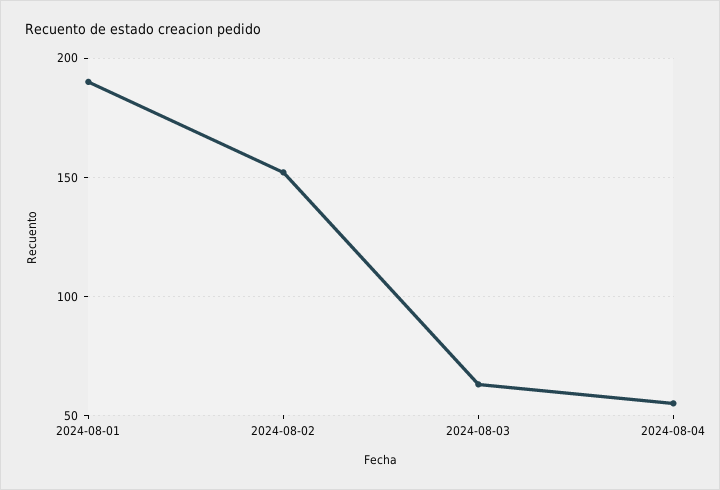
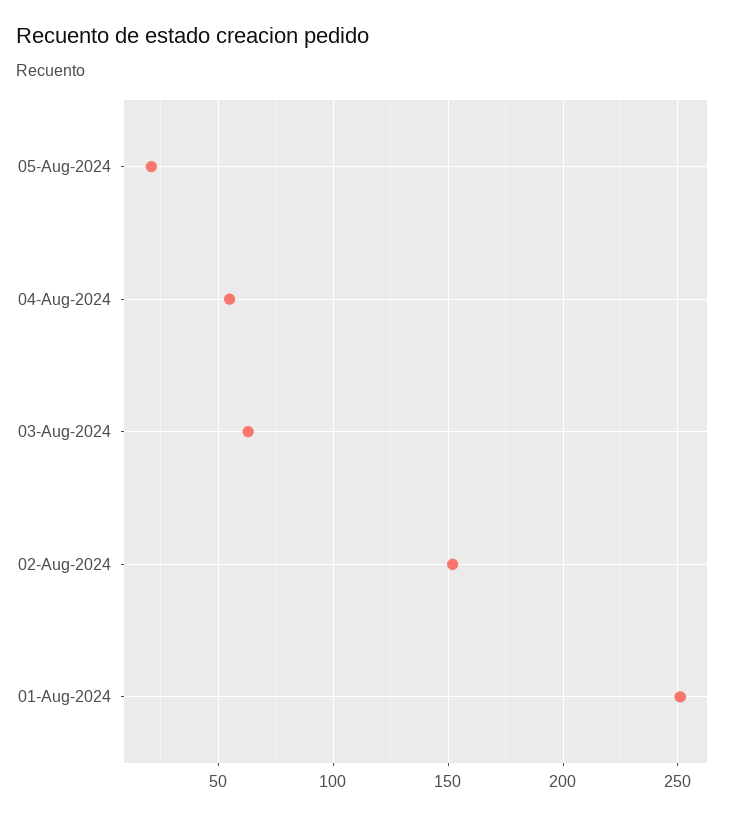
2024-08-01: 190 -> 250
05-Aug-2024: none -> 20

